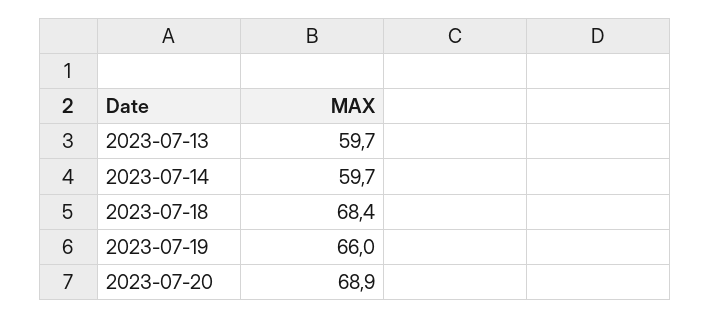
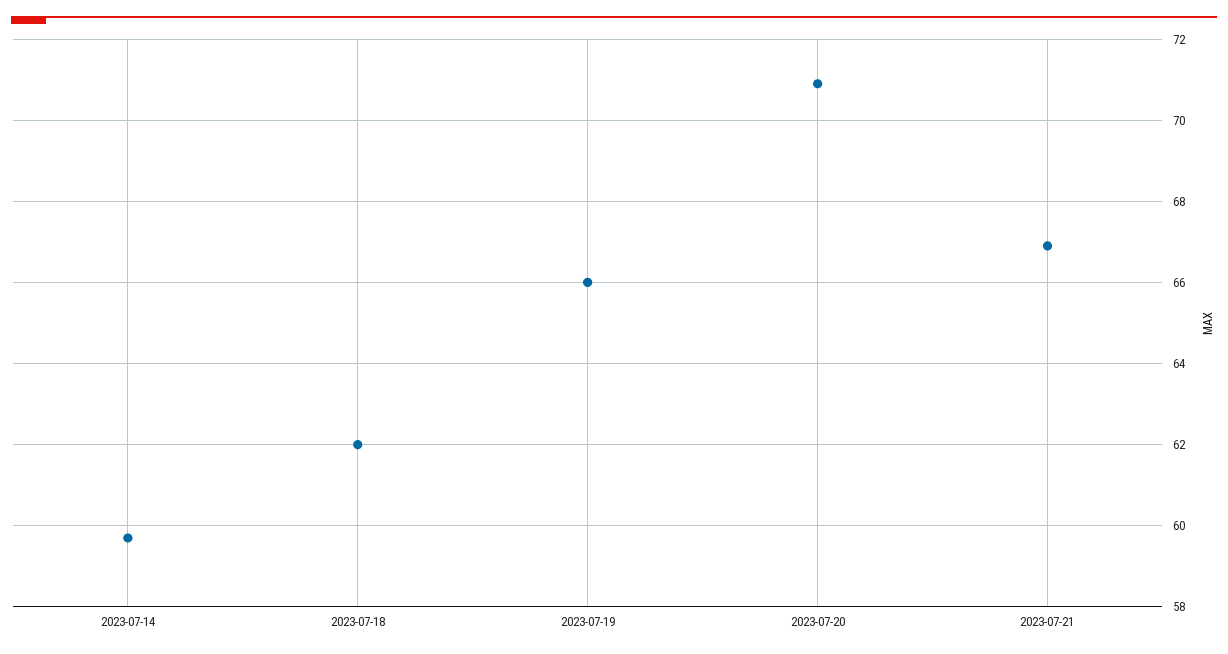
2023-07-13: 59.7 -> none
2023-07-18: 68.4 -> 62
2023-07-20: 68.9 -> 71
2023-07-21: none -> 67

